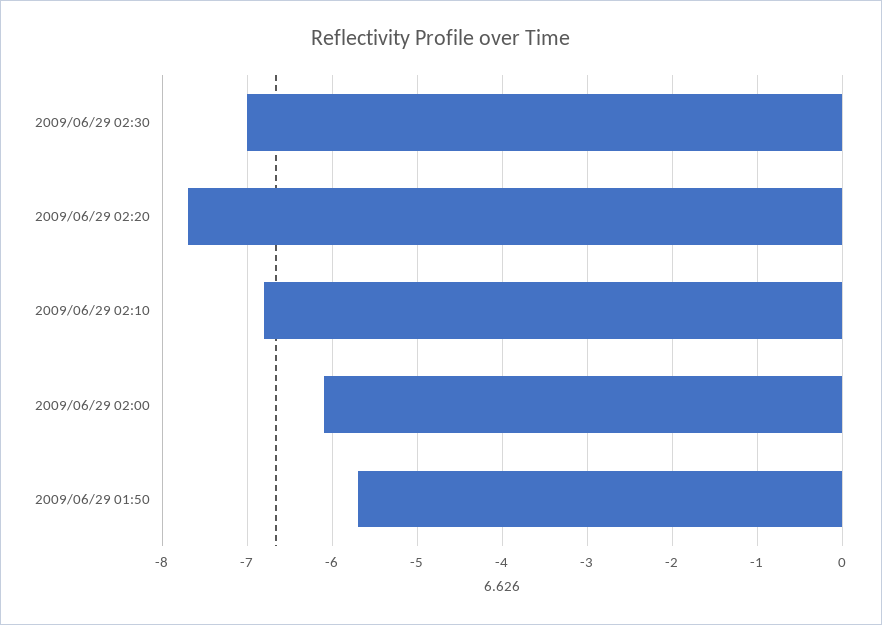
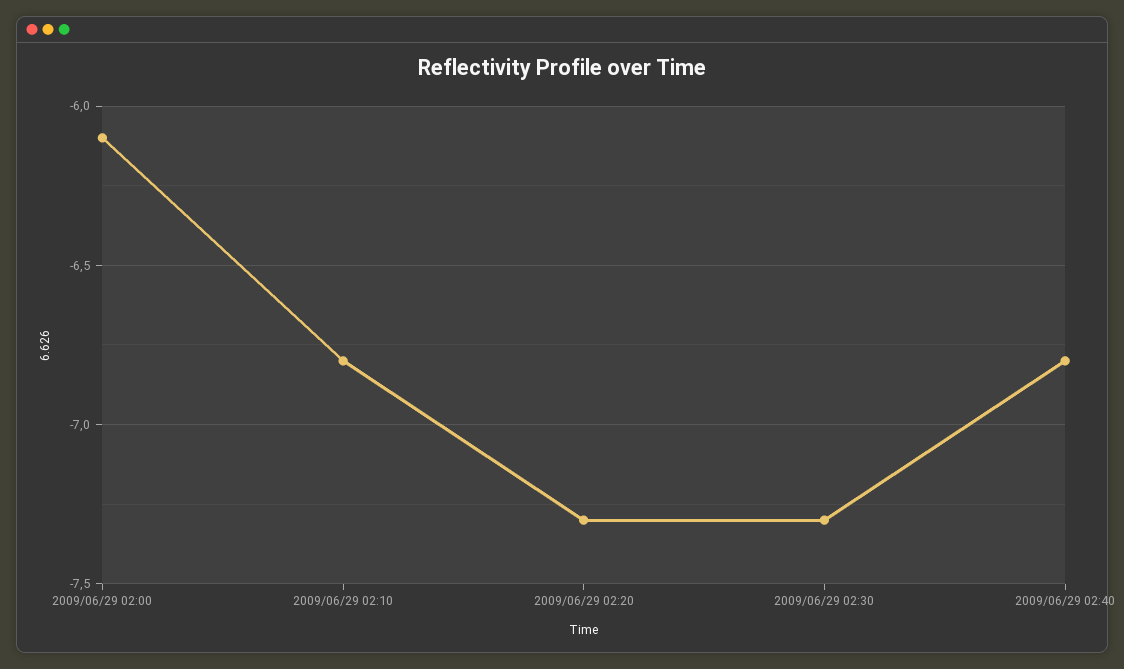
2009/06/29 02:30: -7 -> -7.3
2009/06/29 02:20: -7.7 -> -7.3
2009/06/29 01:50: -5.7 -> none
2009/06/29 02:40: none -> -6.8

